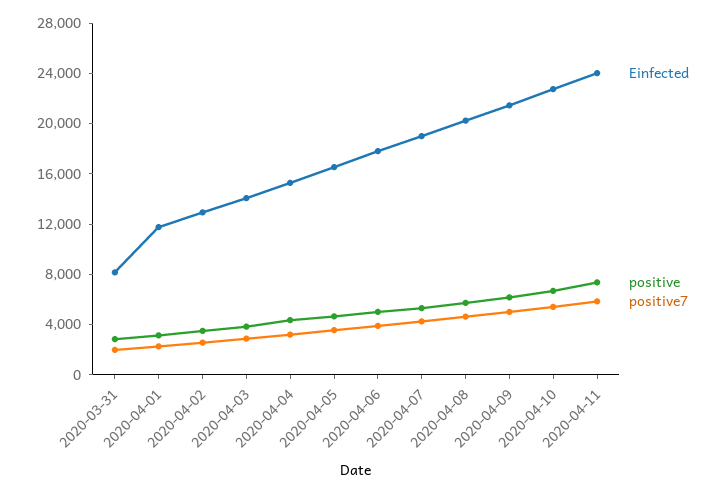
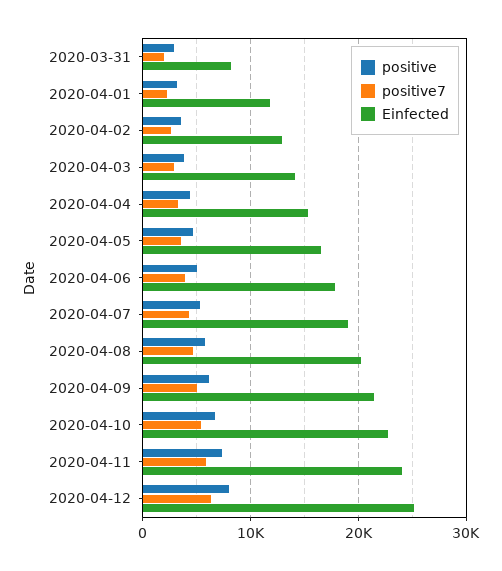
positive, 2020-04-12: none -> 8000
positive7, 2020-04-12: none -> 6000
Einfected, 2020-04-12: none -> 25000

